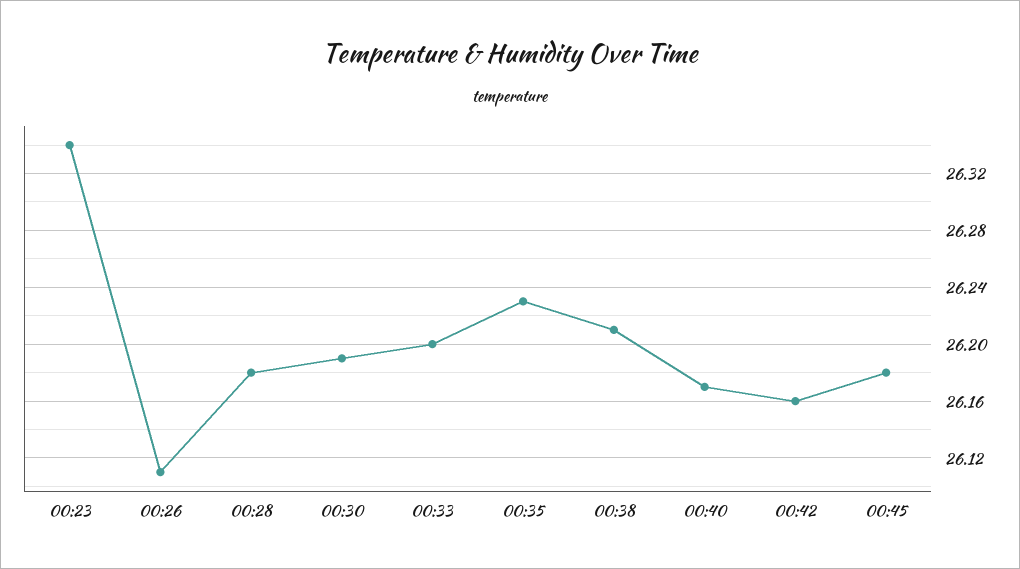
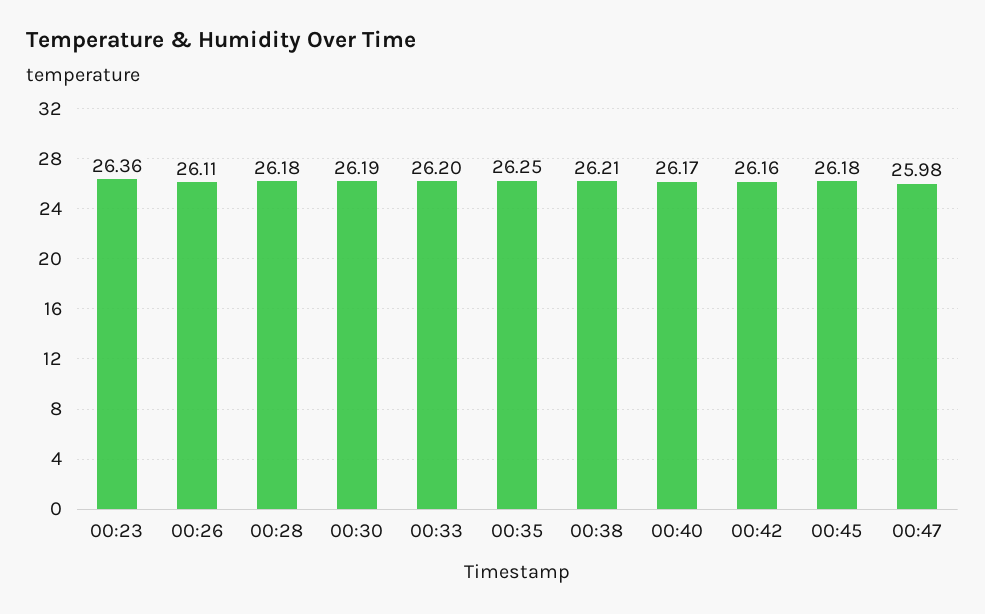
00:23: 26.34 -> 26.36
00:35: 26.23 -> 26.25
00:47: none -> 25.98

